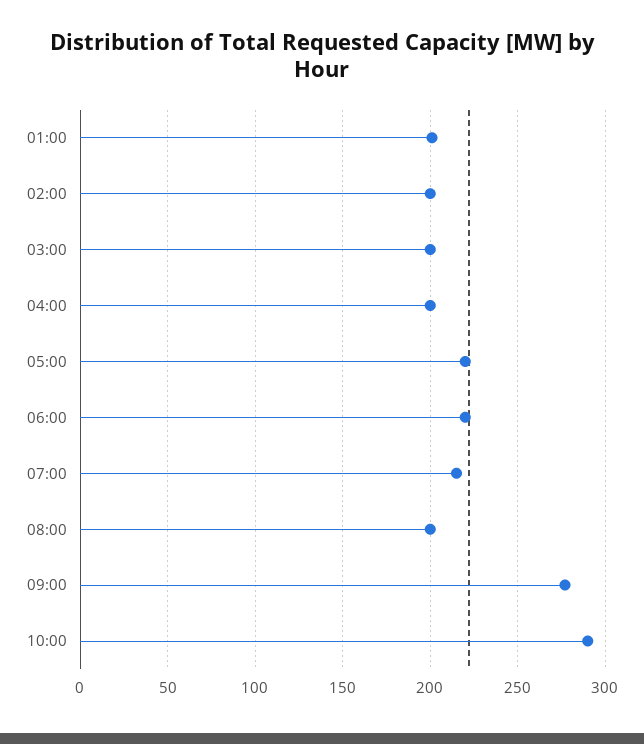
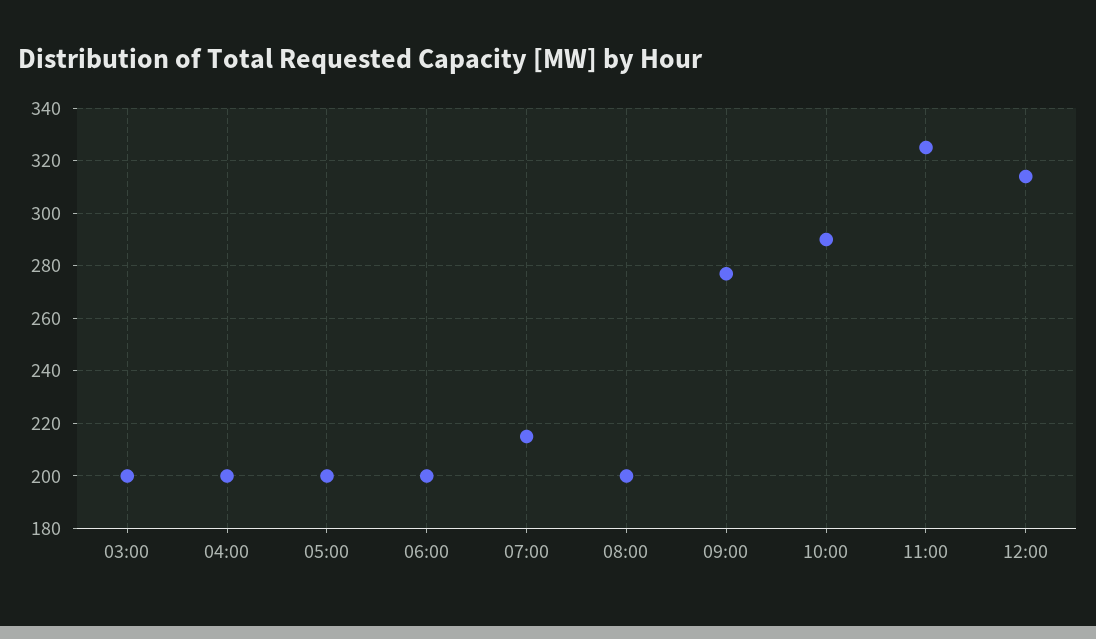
01:00: 200 -> none
02:00: 200 -> none
05:00: 220 -> 200
06:00: 220 -> 200
11:00: none -> 325
12:00: none -> 315

